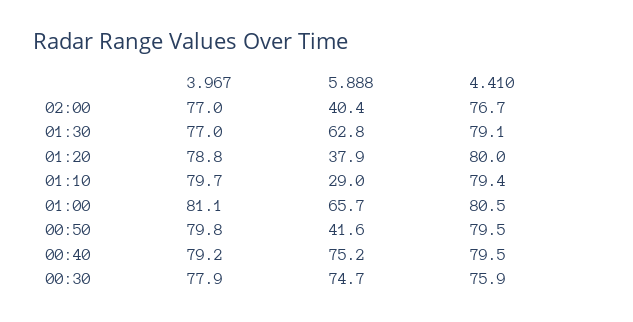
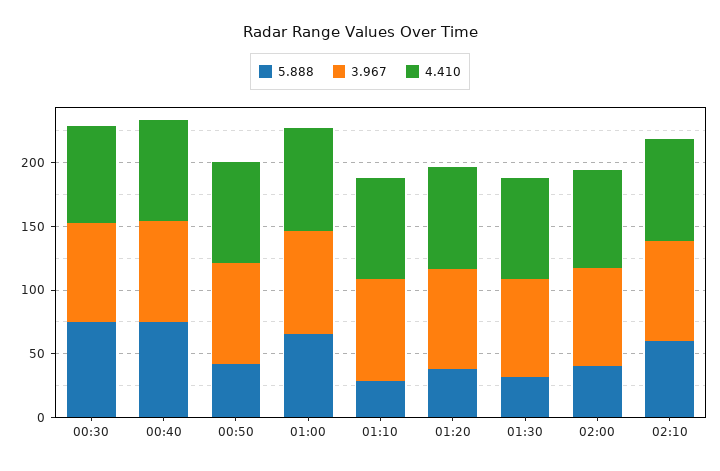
5.888, 01:30: 62.8 -> 30
5.888, 02:10: none -> 60
3.967, 02:10: none -> 80
4.410, 02:10: none -> 80

